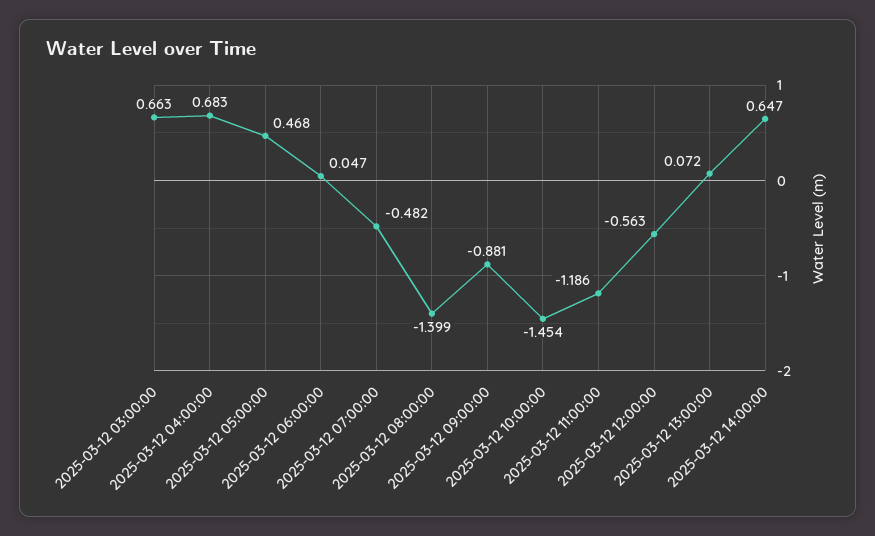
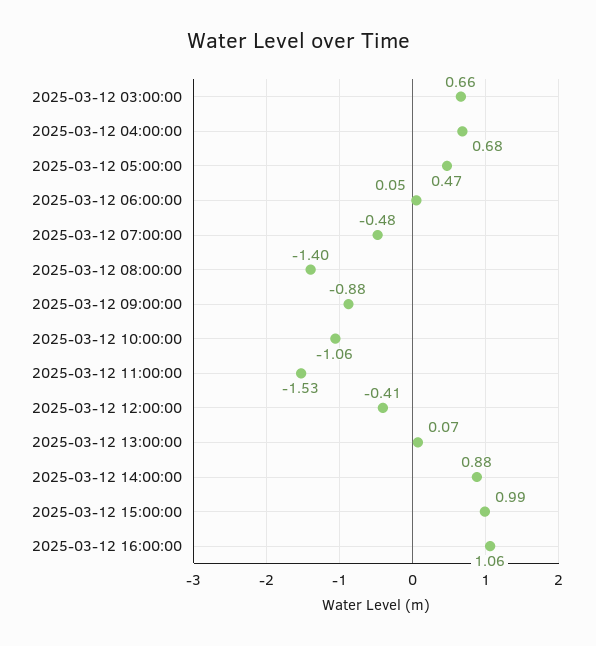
2025-03-12 10:00:00: -1.454 -> -1.06
2025-03-12 11:00:00: -1.186 -> -1.53
2025-03-12 12:00:00: -0.563 -> -0.41
2025-03-12 14:00:00: 0.647 -> 0.88
2025-03-12 15:00:00: none -> 0.99
2025-03-12 16:00:00: none -> 1.06

